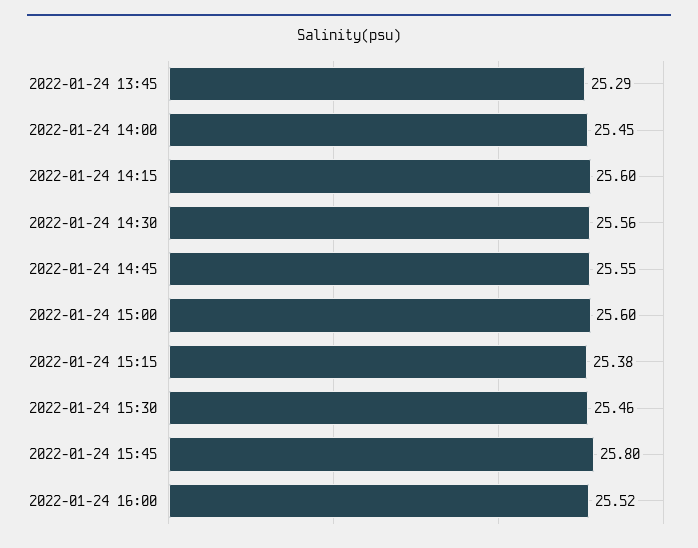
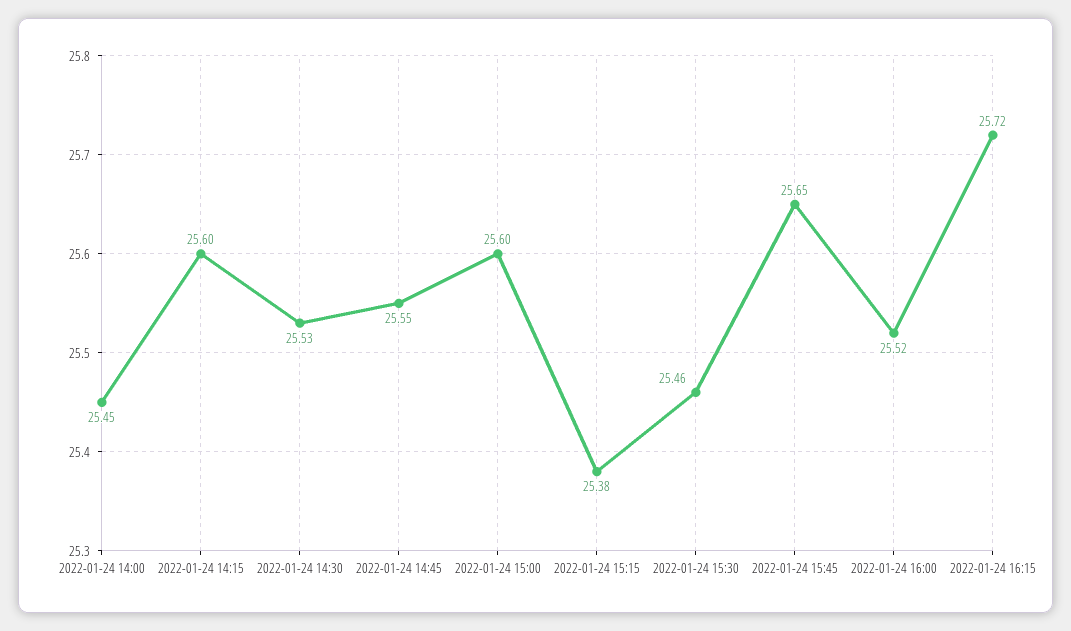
2022-01-24 13:45: 25.29 -> none
2022-01-24 14:30: 25.56 -> 25.53
2022-01-24 15:45: 25.8 -> 25.65
2022-01-24 16:15: none -> 25.72

